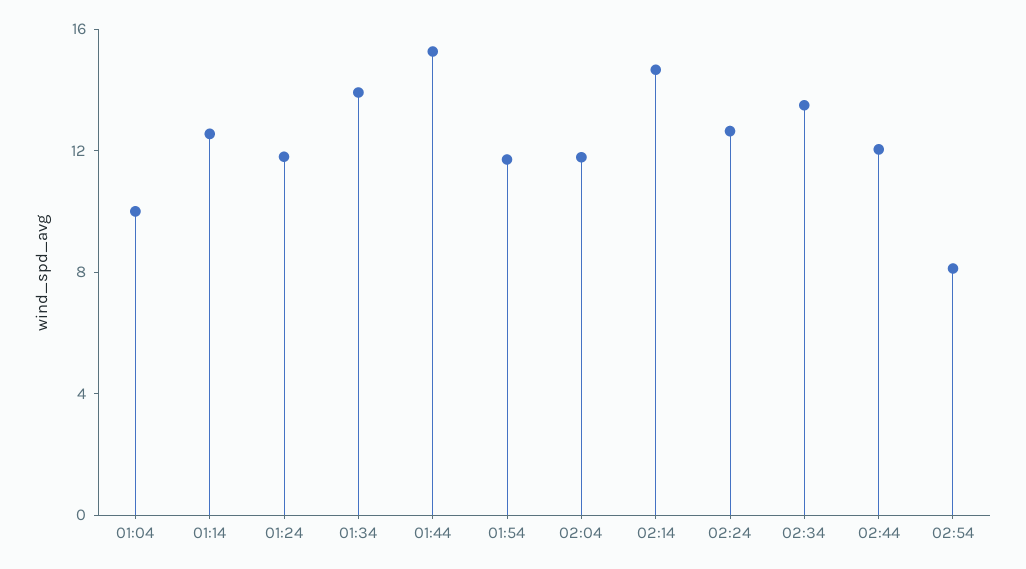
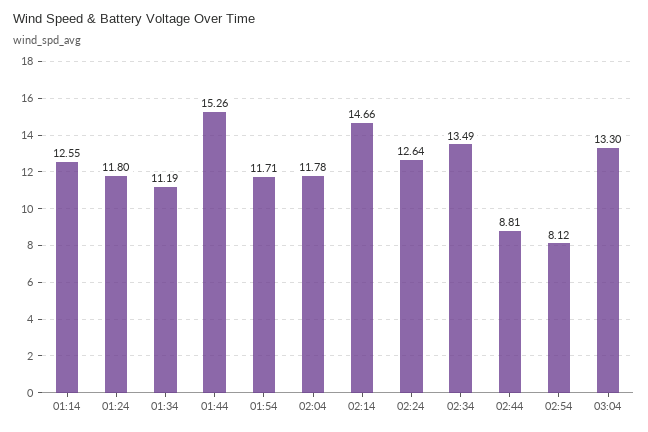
01:04: 10 -> none
01:34: 14 -> 11.19
02:44: 12 -> 8.81
03:04: none -> 13.3

